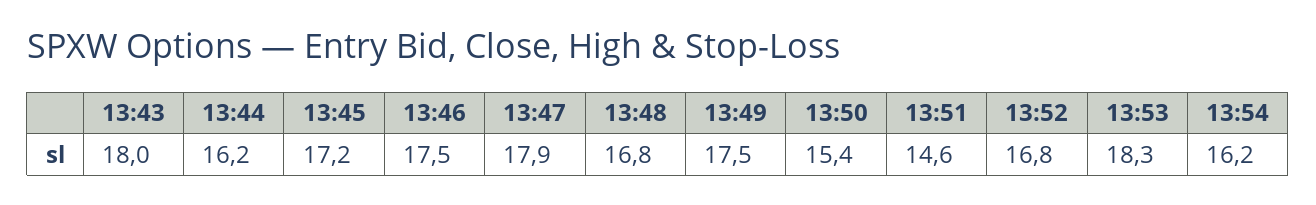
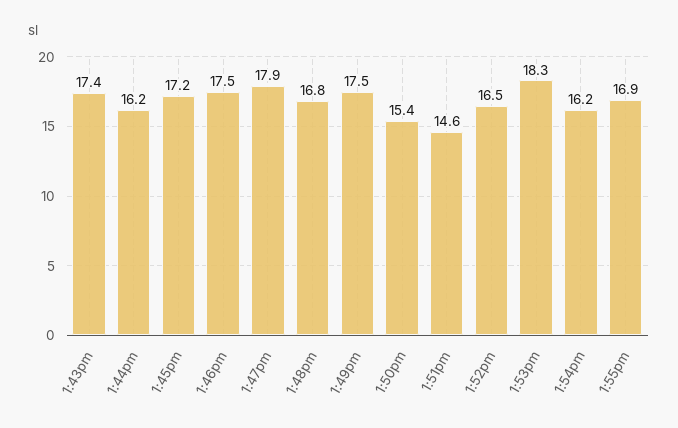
13:43: 18 -> 17.4
13:52: 16.8 -> 16.5
1:55pm: none -> 16.9

